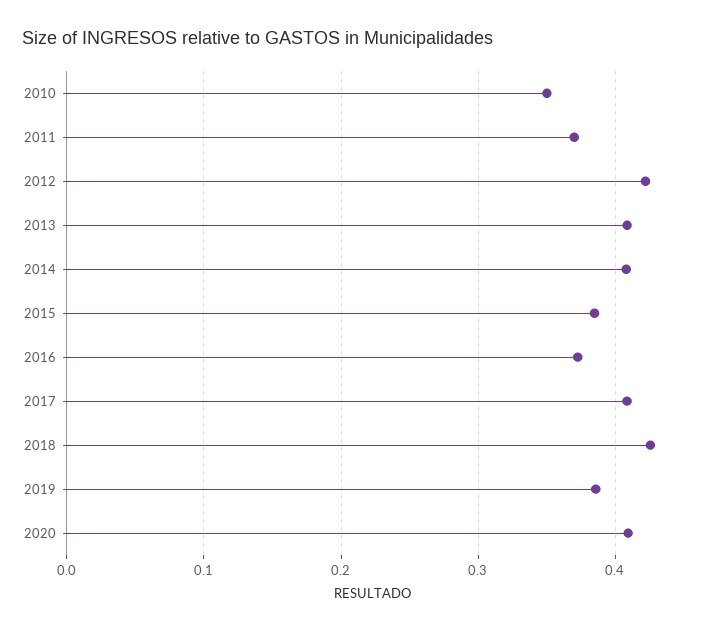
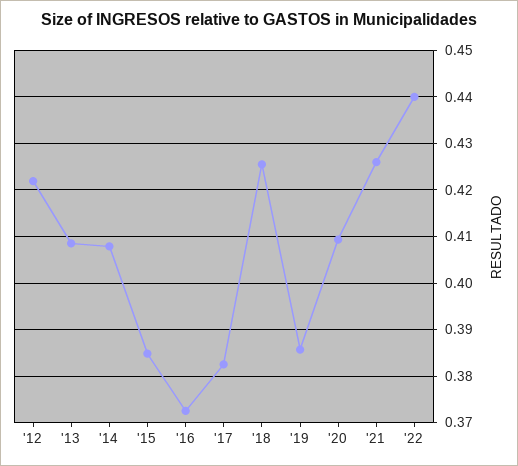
2010: 0.35 -> none
2011: 0.37 -> none
2017: 0.41 -> 0.382
'21: none -> 0.426
'22: none -> 0.44

